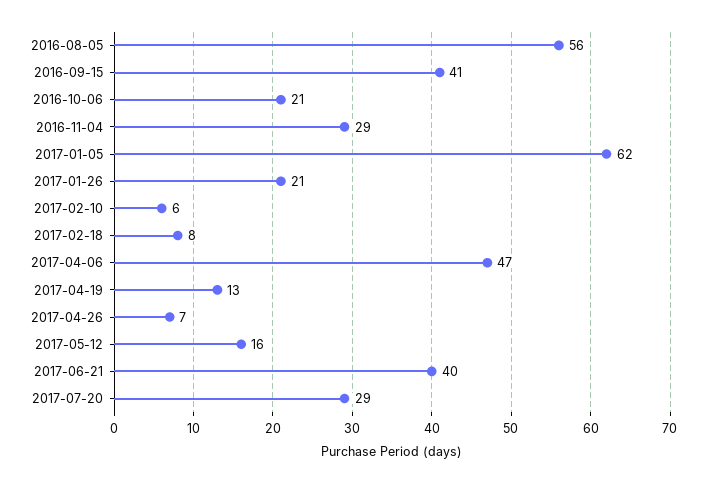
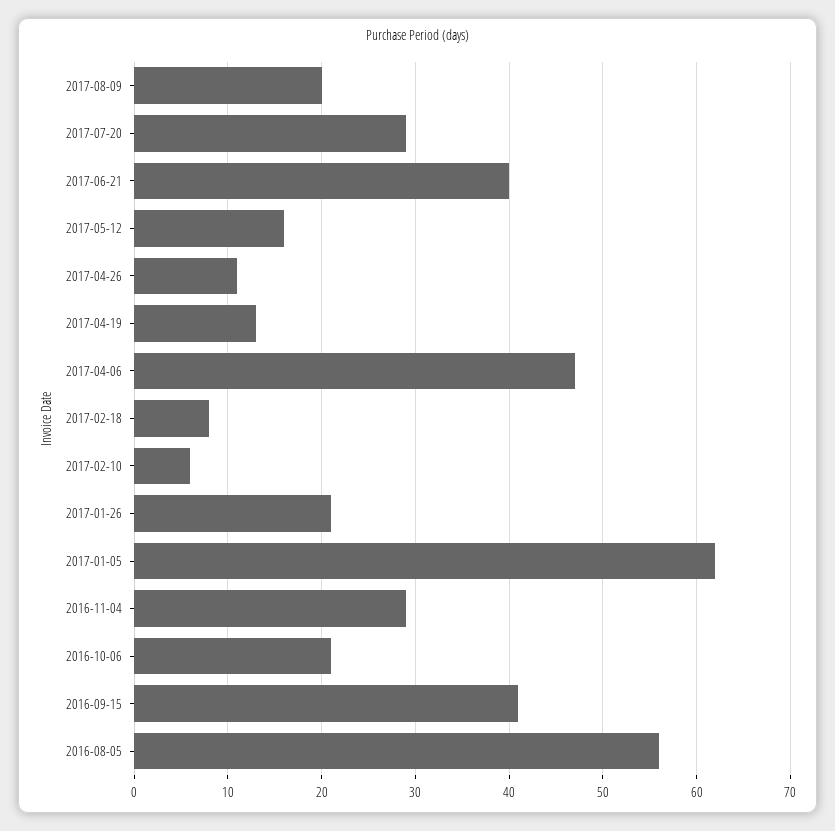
2017-04-26: 7 -> 11
2017-08-09: none -> 20

